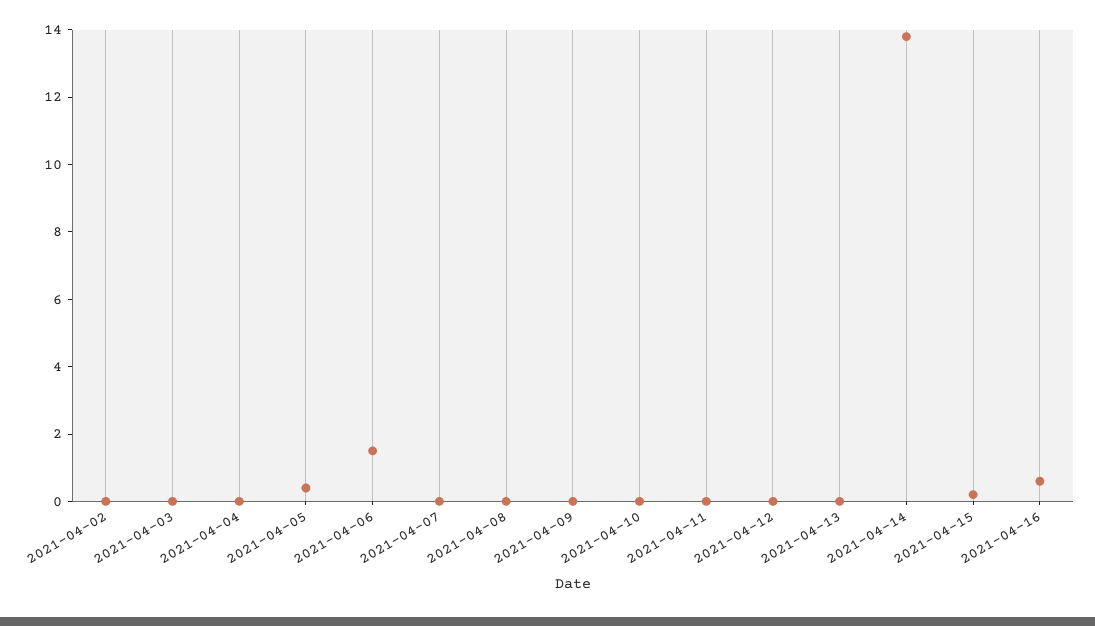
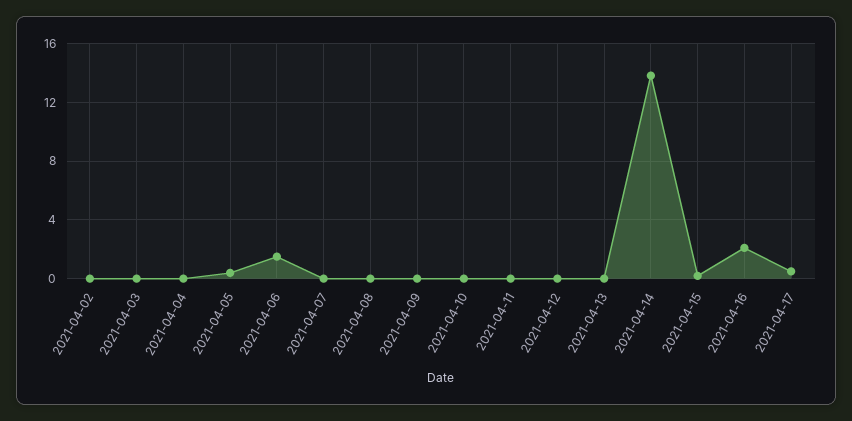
2021-04-16: 0.5 -> 2
2021-04-17: none -> 0.5

